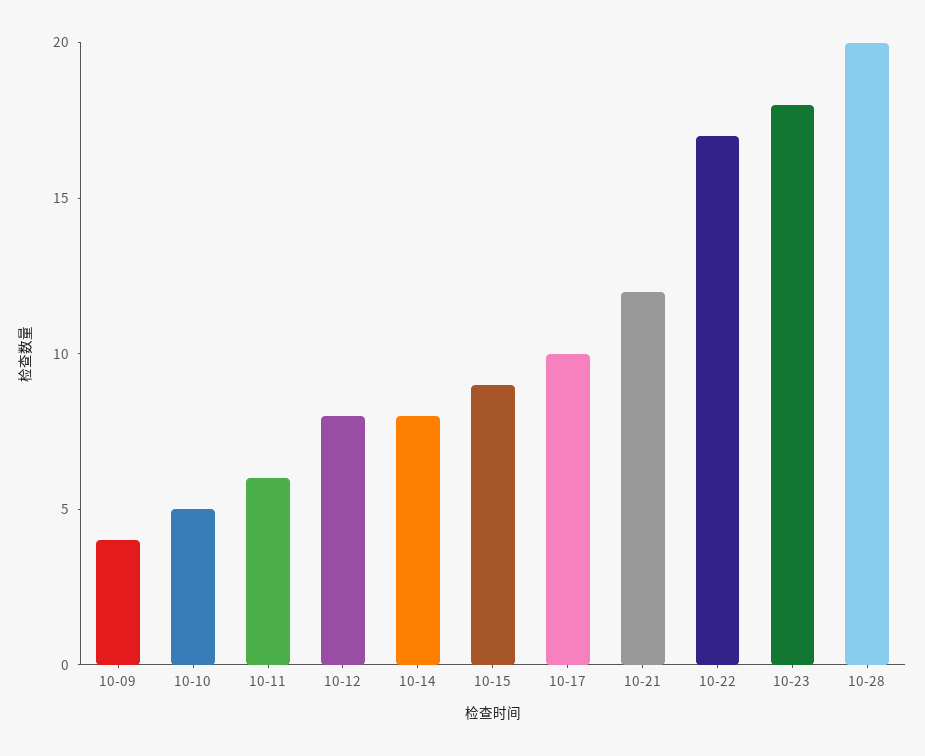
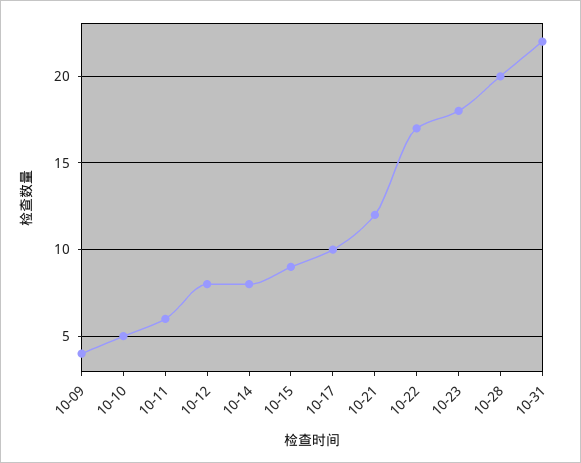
10-31: none -> 22

